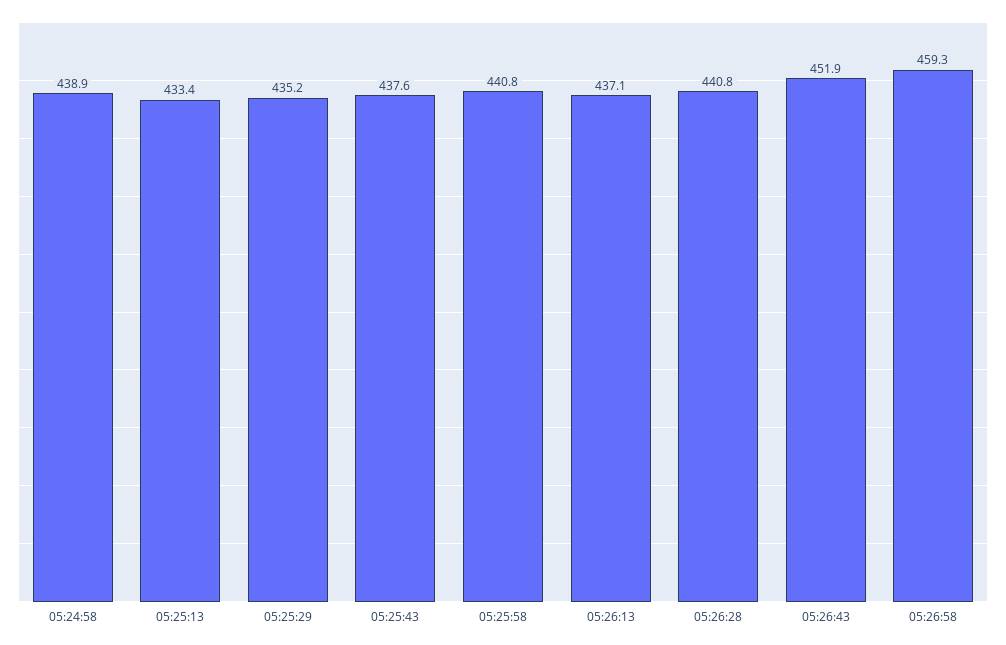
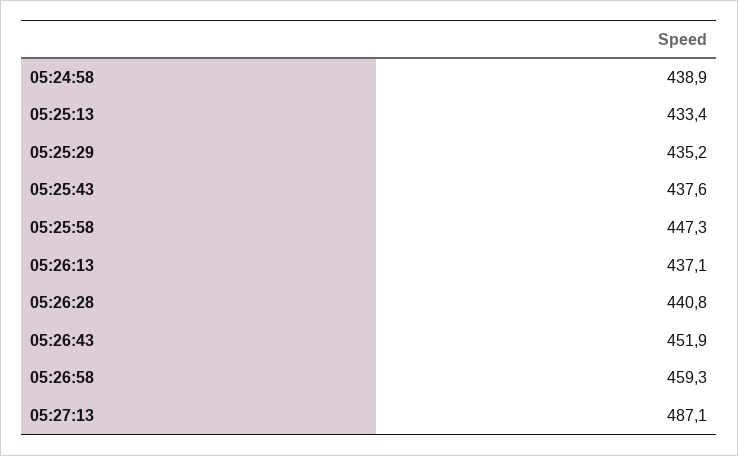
05:25:58: 440.8 -> 447.3
05:27:13: none -> 487.1

